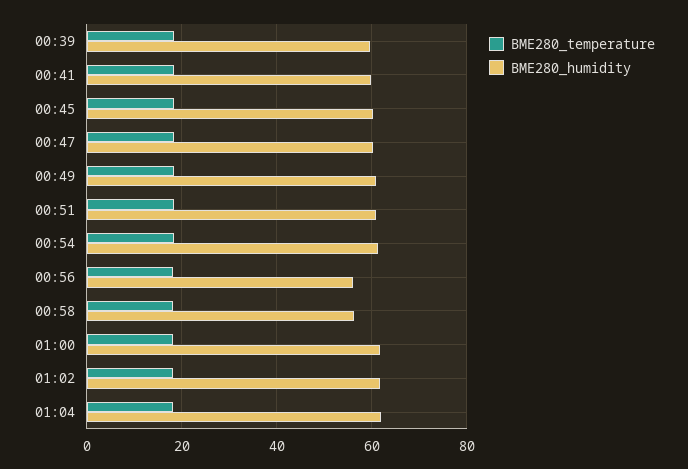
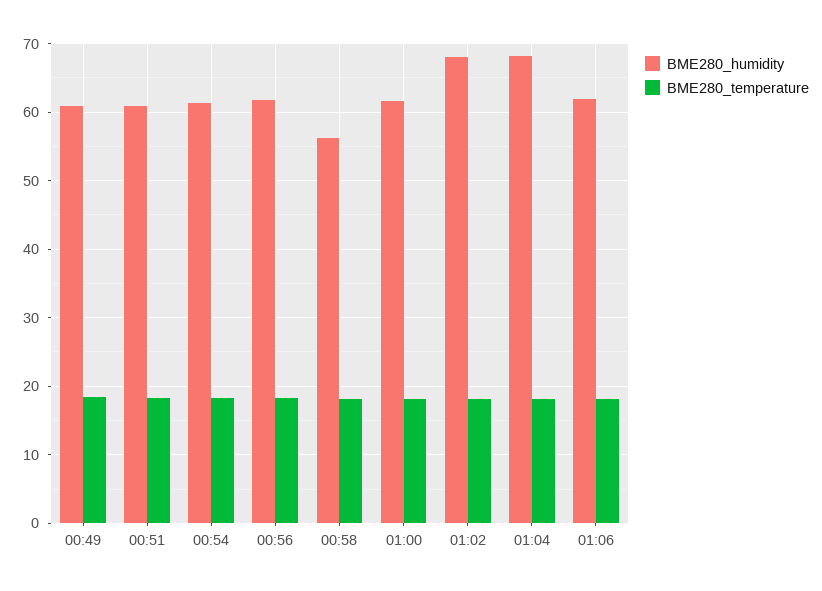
BME280_temperature, 00:39: 18 -> none
BME280_humidity, 00:39: 60 -> none
BME280_temperature, 00:41: 18 -> none
BME280_humidity, 00:41: 60 -> none
BME280_temperature, 00:45: 18 -> none
BME280_humidity, 00:45: 60 -> none
BME280_temperature, 00:47: 18 -> none
BME280_humidity, 00:47: 60 -> none
BME280_humidity, 00:56: 56 -> 62
BME280_humidity, 01:02: 62 -> 68
BME280_humidity, 01:04: 62 -> 68
BME280_humidity, 01:06: none -> 62
BME280_temperature, 01:06: none -> 18

